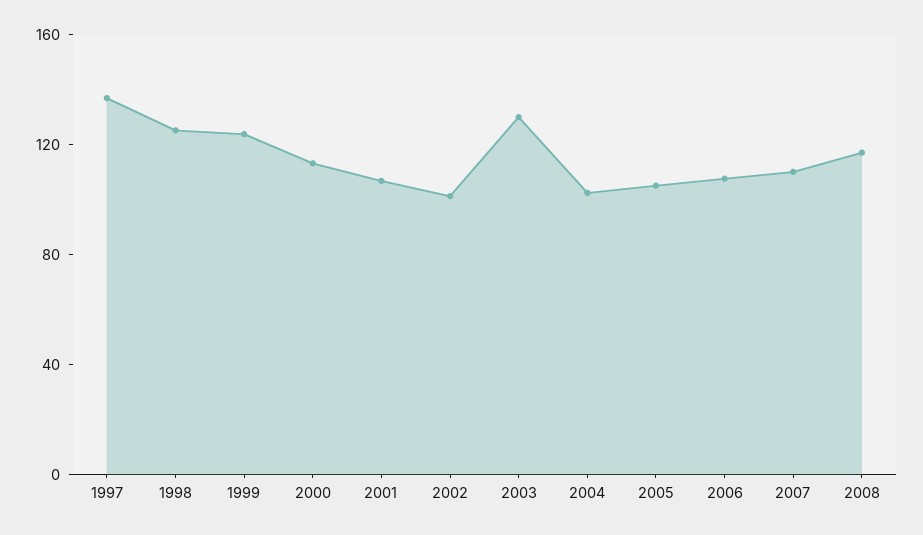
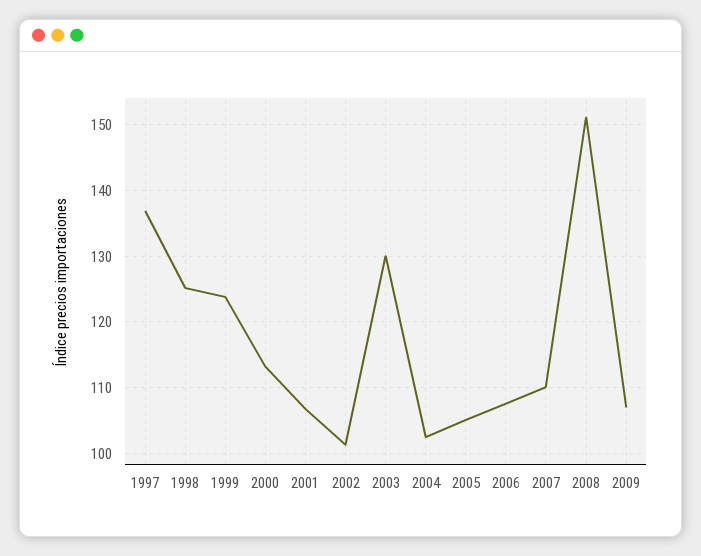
2008: 120 -> 151
2009: none -> 107

